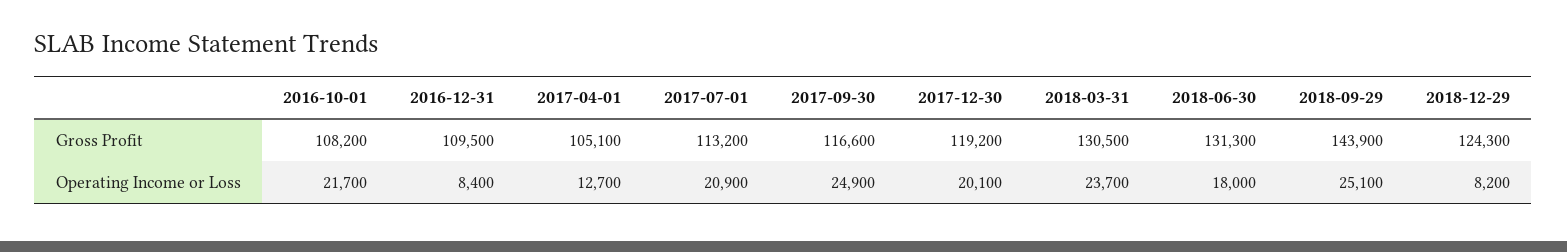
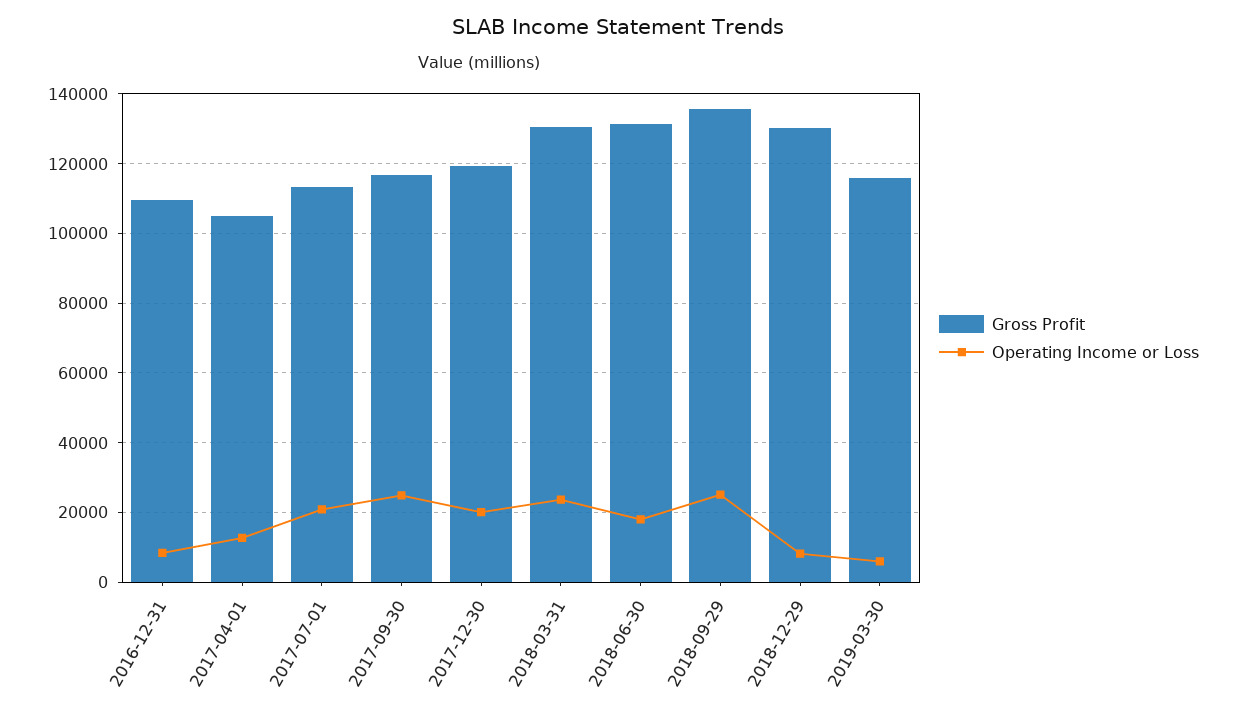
Gross Profit, 2016-10-01: 108200 -> none
Gross Profit, 2018-09-29: 143900 -> 136000
Gross Profit, 2018-12-29: 124300 -> 130000
Operating Income or Loss, 2016-10-01: 21700 -> none
Gross Profit, 2019-03-30: none -> 116000
Operating Income or Loss, 2019-03-30: none -> 6000

